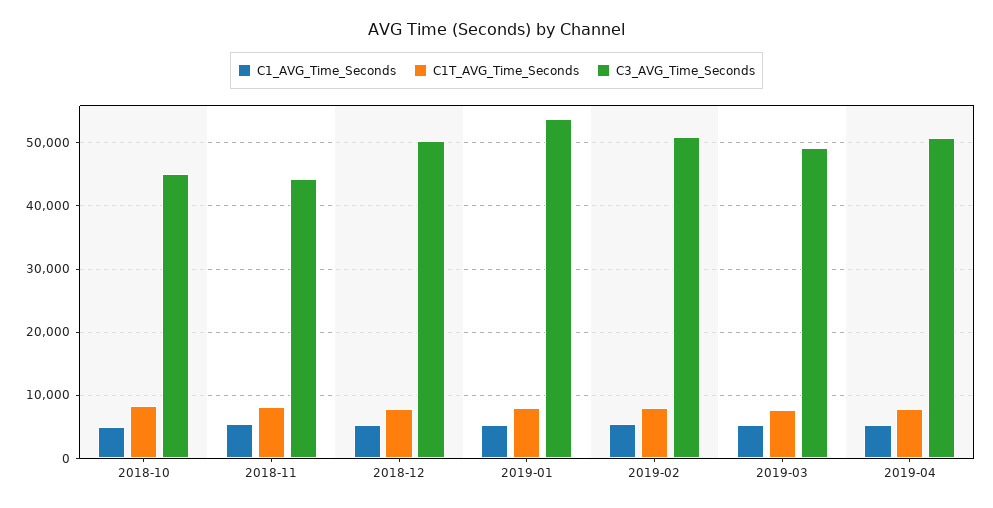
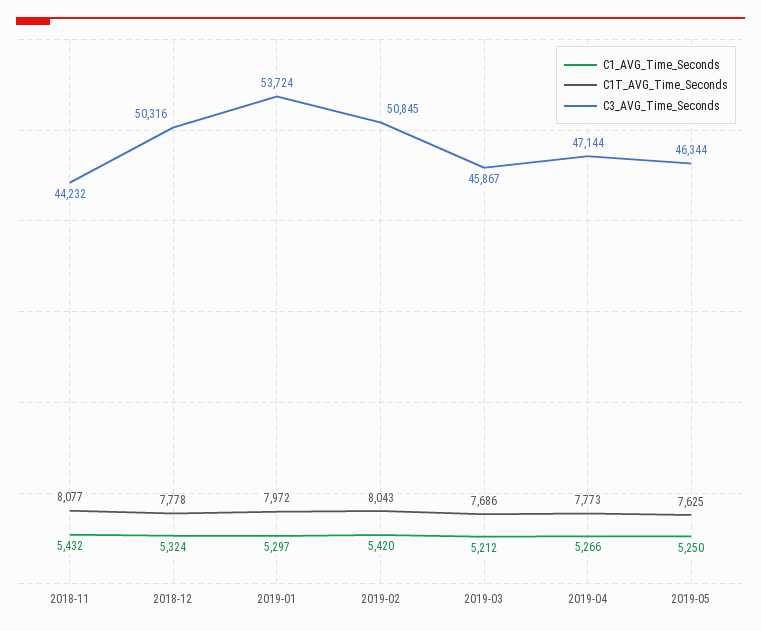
C1_AVG_Time_Seconds, 2018-10: 5000 -> none
C1T_AVG_Time_Seconds, 2018-10: 8000 -> none
C3_AVG_Time_Seconds, 2018-10: 45000 -> none
C3_AVG_Time_Seconds, 2019-03: 49000 -> 45867
C3_AVG_Time_Seconds, 2019-04: 51000 -> 47144
C1_AVG_Time_Seconds, 2019-05: none -> 5250
C1T_AVG_Time_Seconds, 2019-05: none -> 7625
C3_AVG_Time_Seconds, 2019-05: none -> 46344

